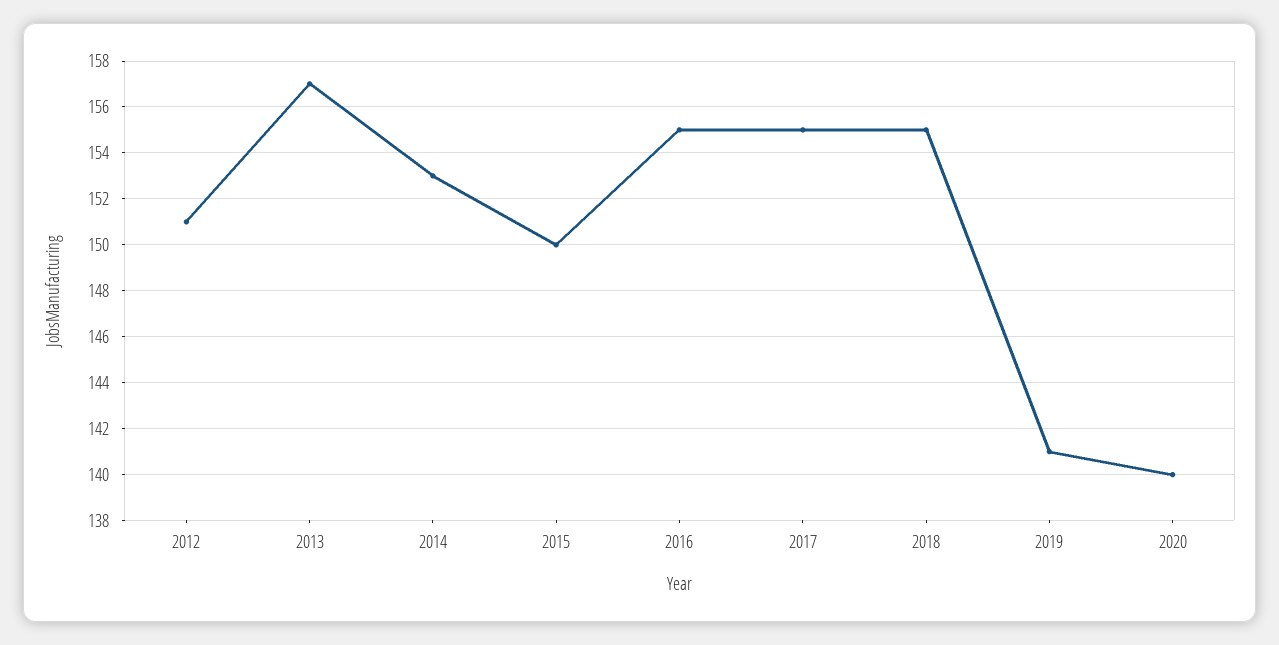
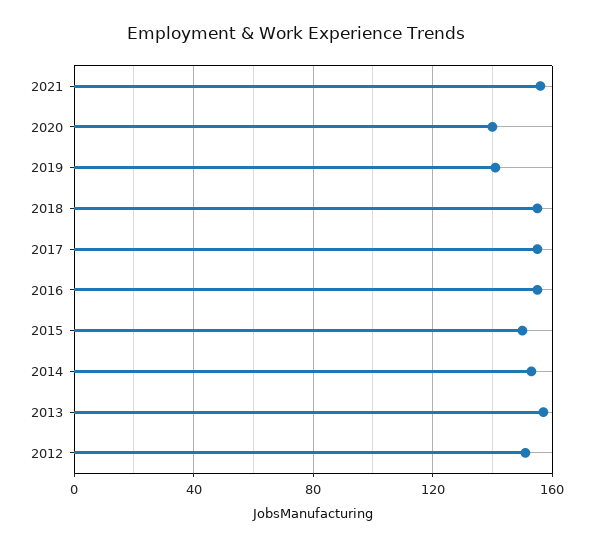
2021: none -> 155

